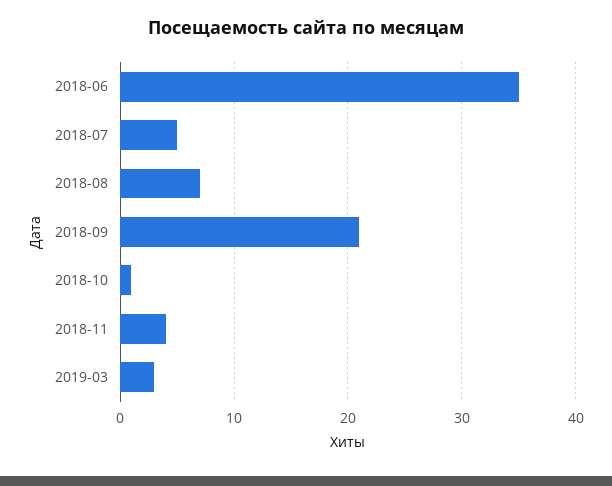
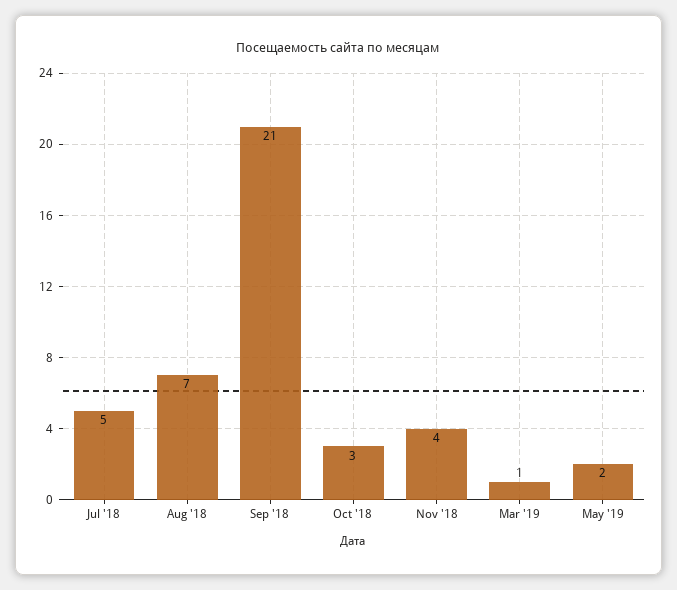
2018-06: 35 -> none
2018-10: 1 -> 3
2019-03: 3 -> 1
May '19: none -> 2

